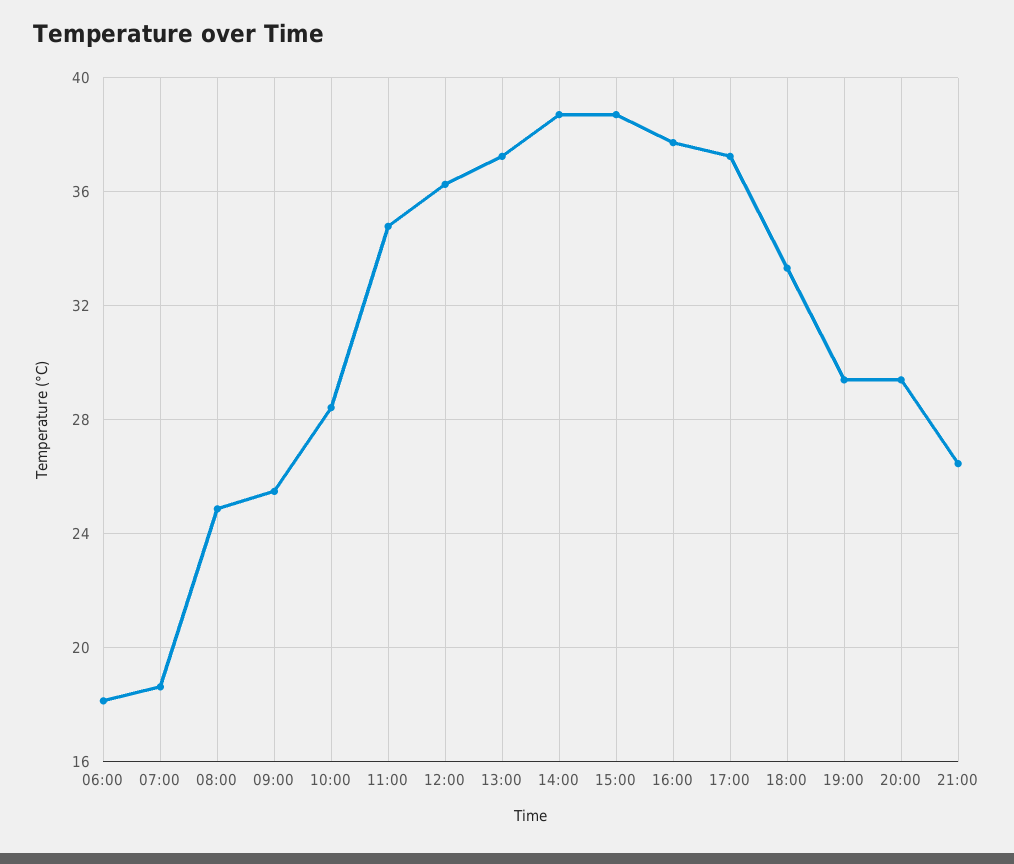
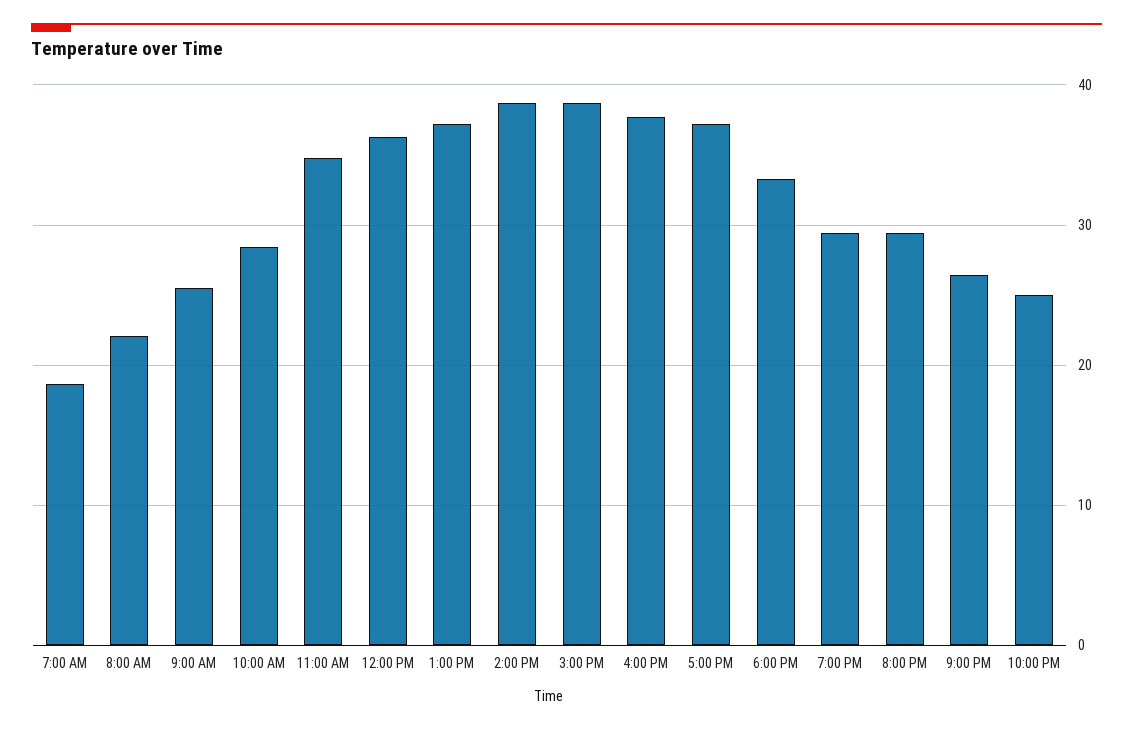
06:00: 18 -> none
08:00: 25 -> 22
10:00 PM: none -> 25

